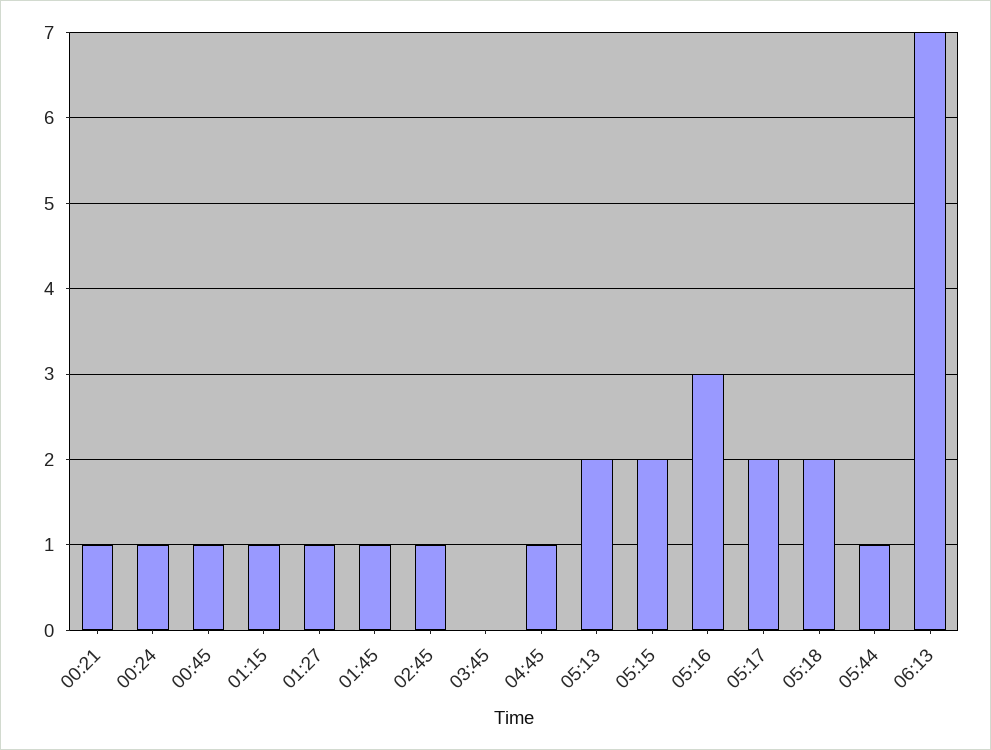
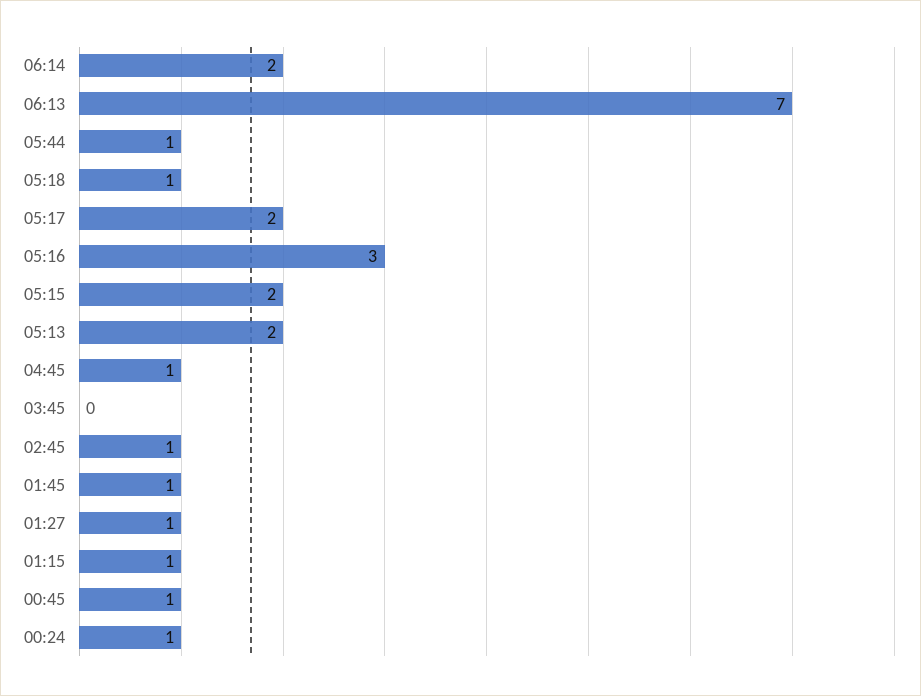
00:21: 1 -> none
05:18: 2 -> 1
06:14: none -> 2

